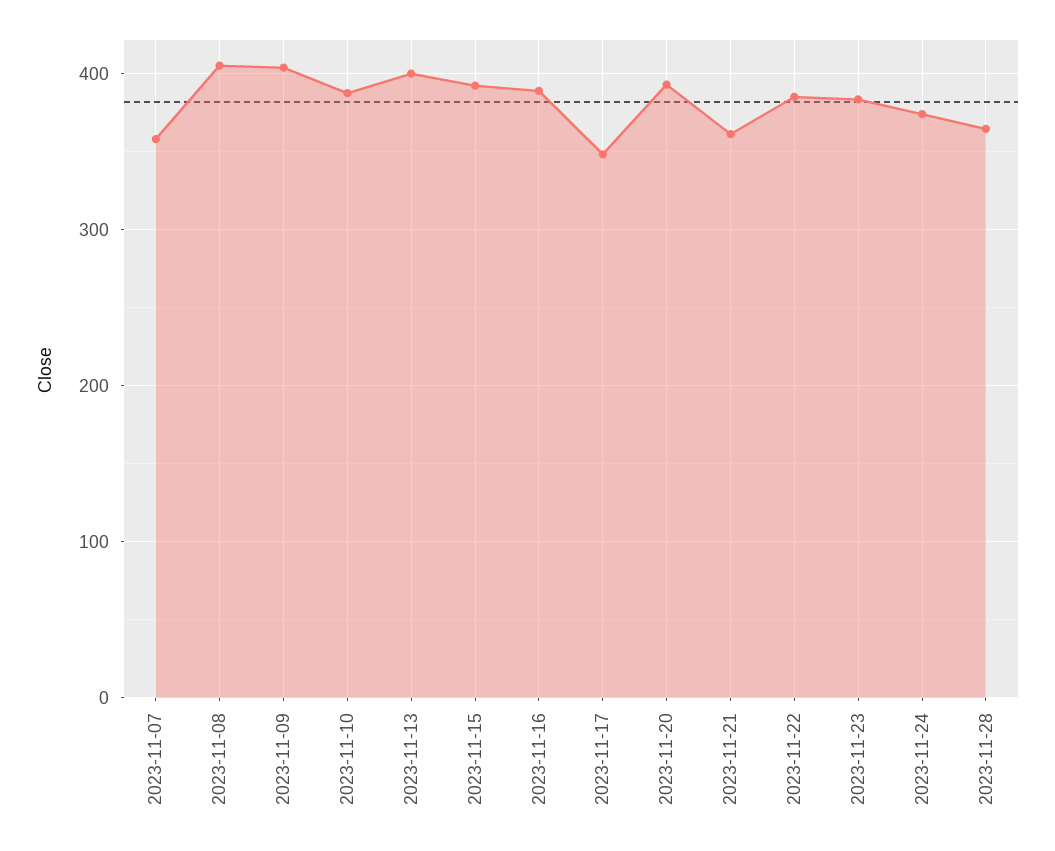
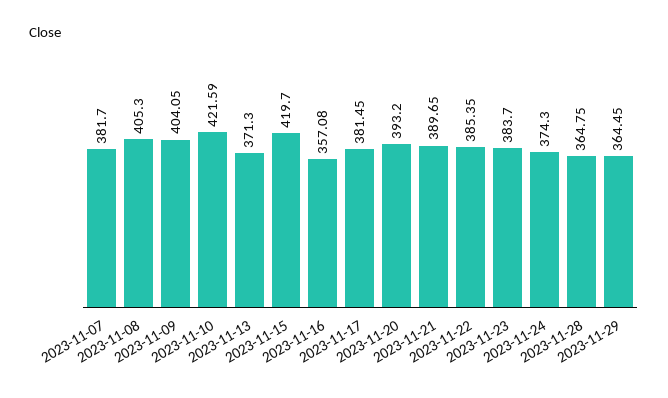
2023-11-07: 360 -> 381.7
2023-11-10: 390 -> 421.59
2023-11-13: 400 -> 371.3
2023-11-15: 390 -> 419.7
2023-11-16: 390 -> 357.08
2023-11-17: 350 -> 381.45
2023-11-21: 360 -> 389.65
2023-11-29: none -> 364.45

